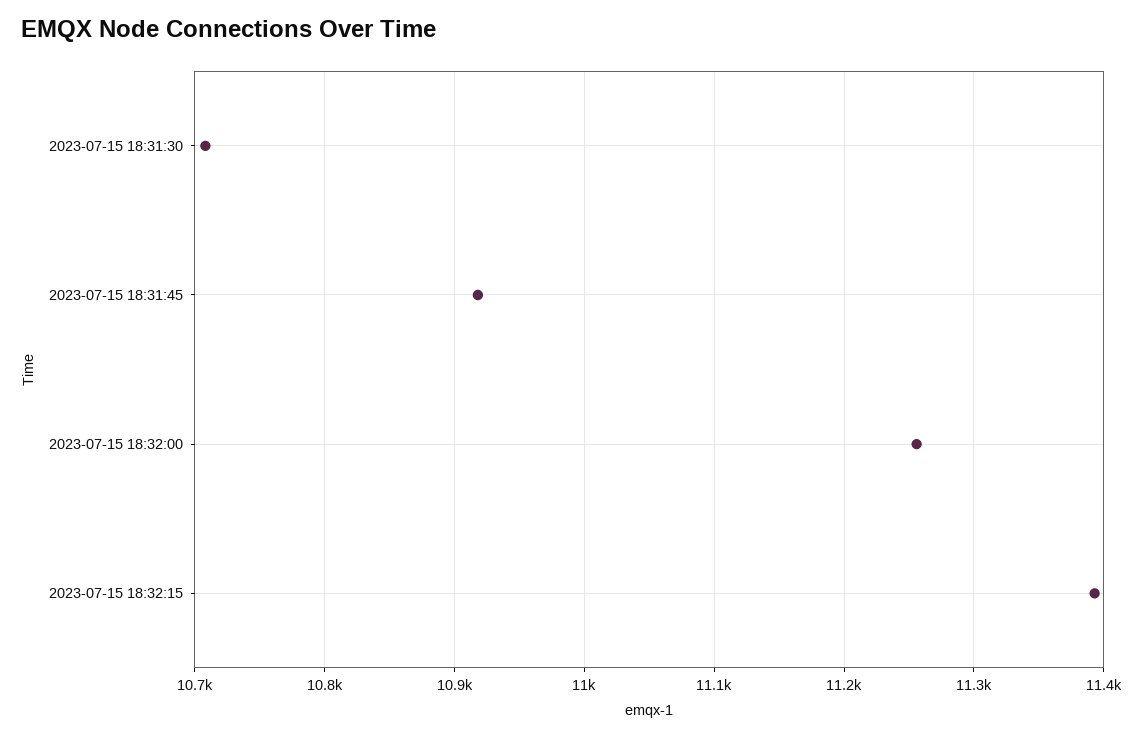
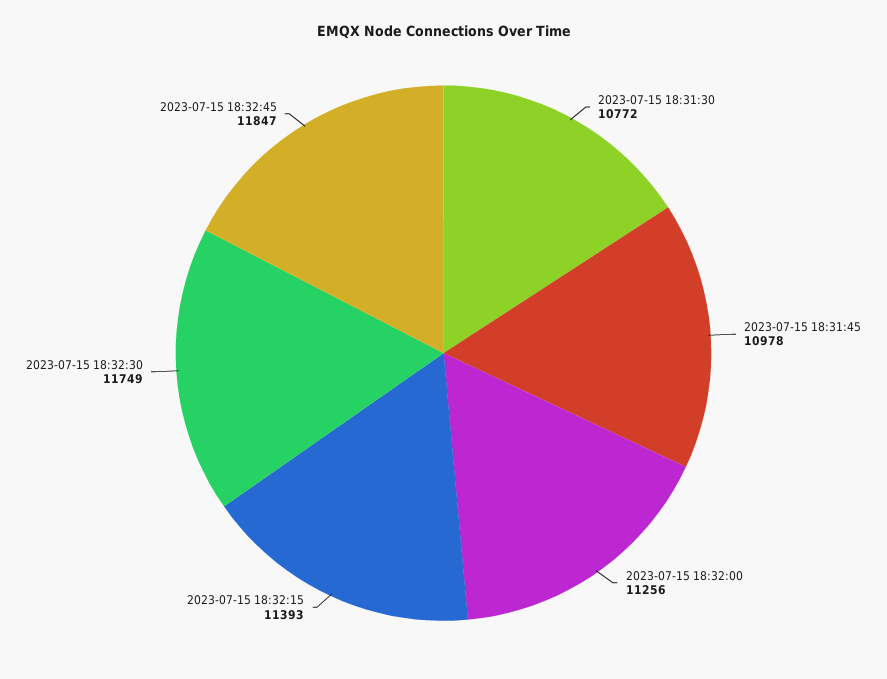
2023-07-15 18:31:30: 10710 -> 10772
2023-07-15 18:31:45: 10920 -> 10978
2023-07-15 18:32:30: none -> 11749
2023-07-15 18:32:45: none -> 11847

